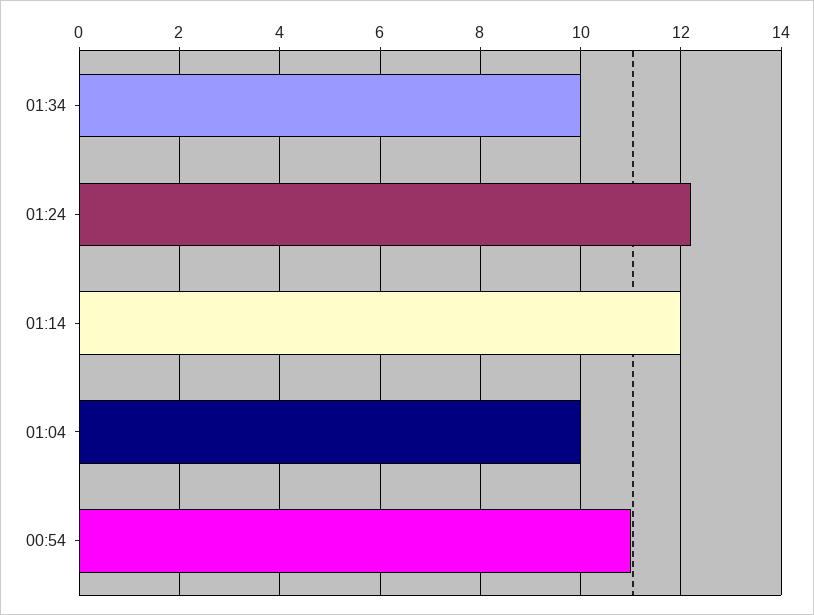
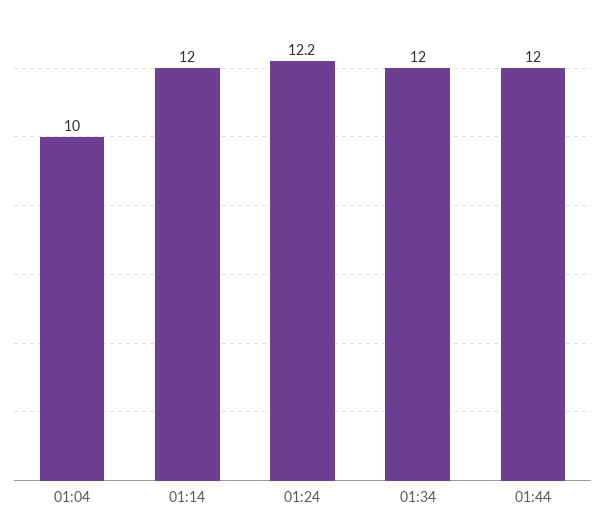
01:34: 10 -> 12
00:54: 11 -> none
01:44: none -> 12

